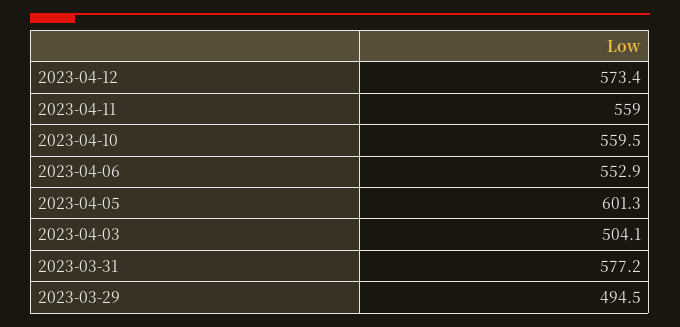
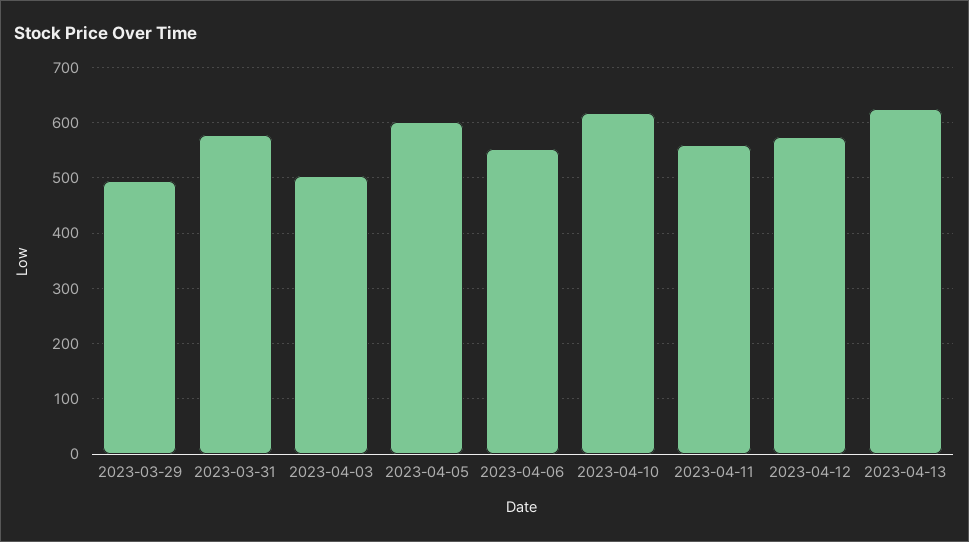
2023-04-10: 559.5 -> 620
2023-04-13: none -> 620

